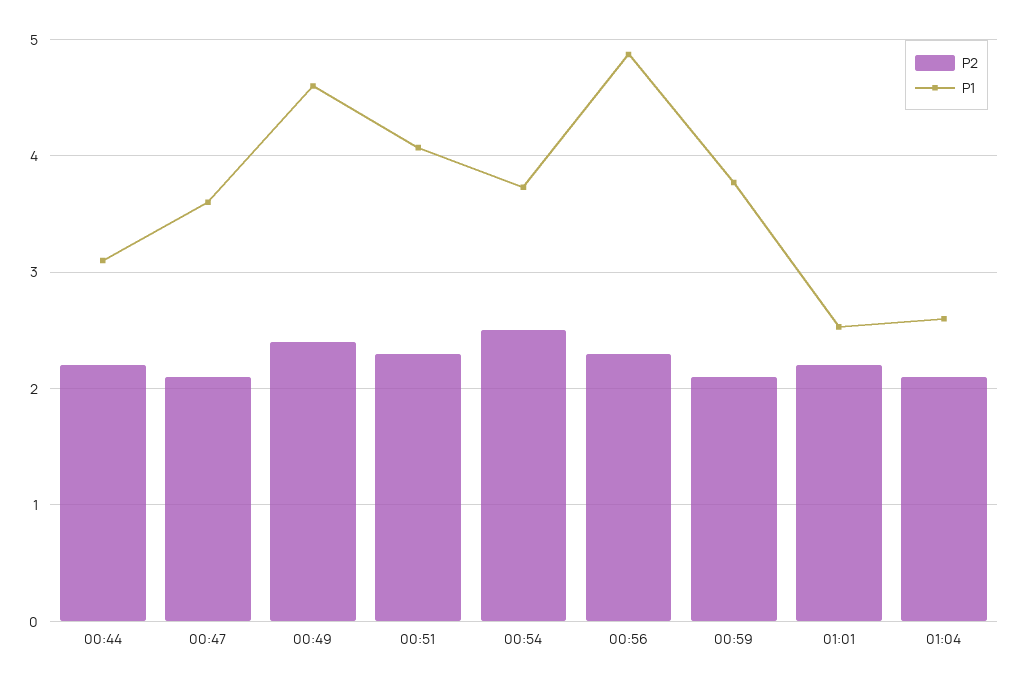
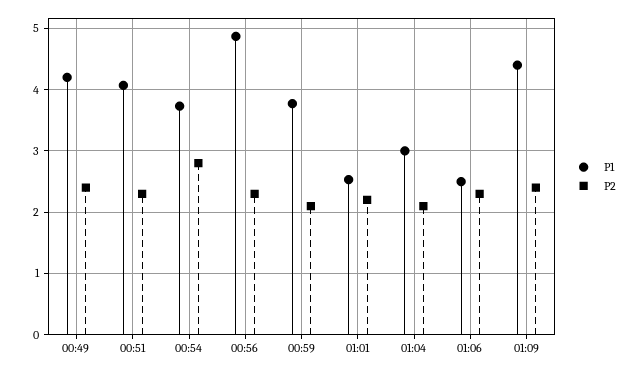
P2, 00:44: 2.2 -> none
P1, 00:44: 3.1 -> none
P2, 00:47: 2.1 -> none
P1, 00:47: 3.6 -> none
P1, 00:49: 4.6 -> 4.2
P2, 00:54: 2.5 -> 2.8
P1, 01:04: 2.6 -> 3
P1, 01:06: none -> 2.5
P2, 01:06: none -> 2.3
P1, 01:09: none -> 4.4
P2, 01:09: none -> 2.4

